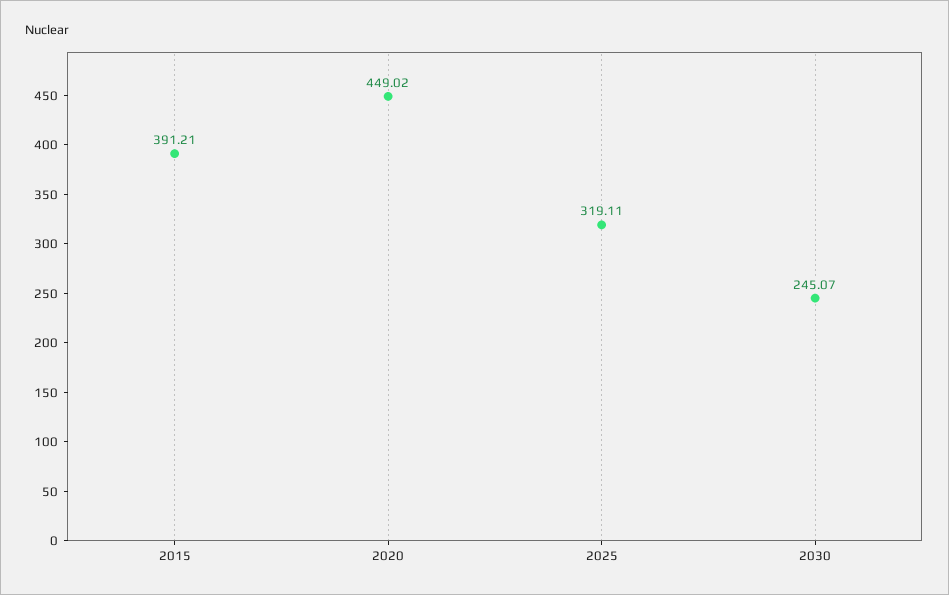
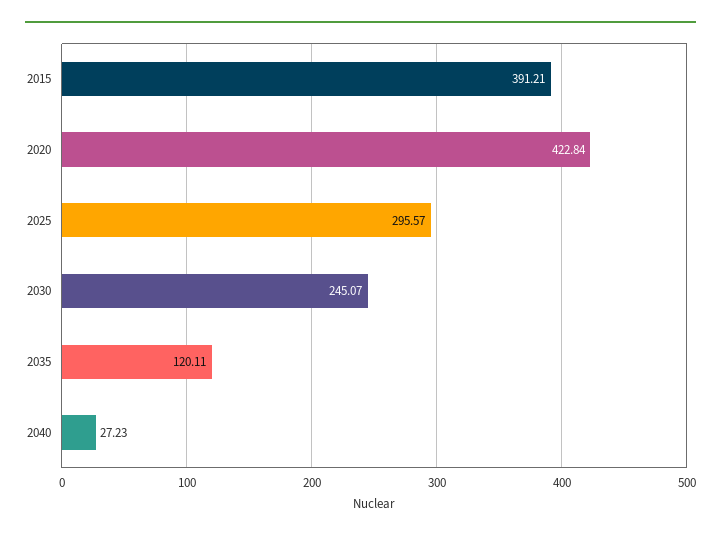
2020: 449.02 -> 422.84
2025: 319.11 -> 295.57
2035: none -> 120.11
2040: none -> 27.23

